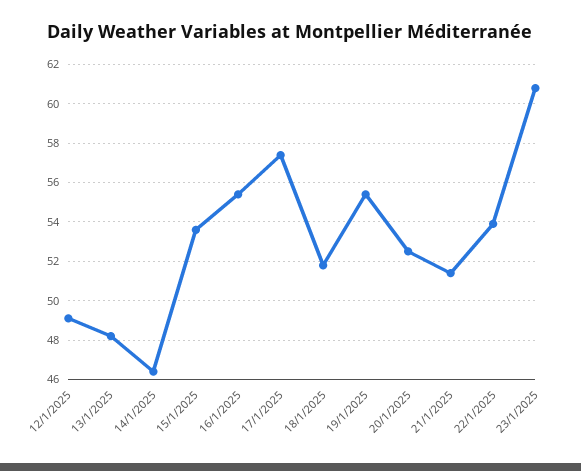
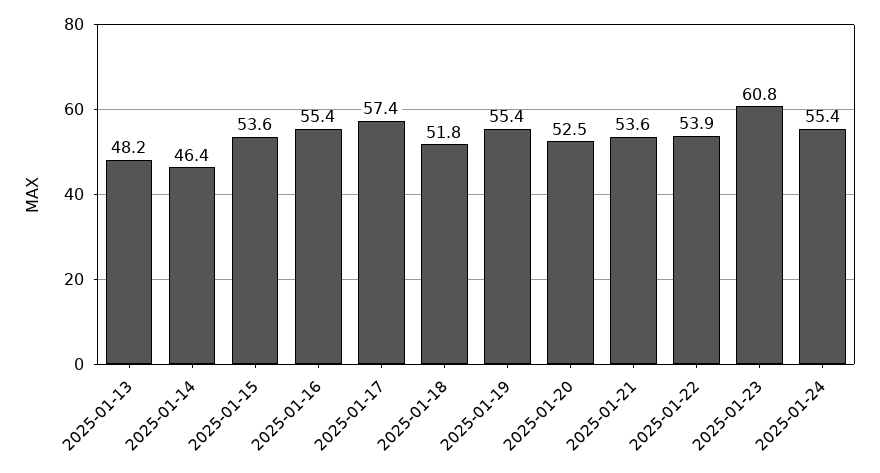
12/1/2025: 49 -> none
21/1/2025: 51.5 -> 53.6
2025-01-24: none -> 55.4

